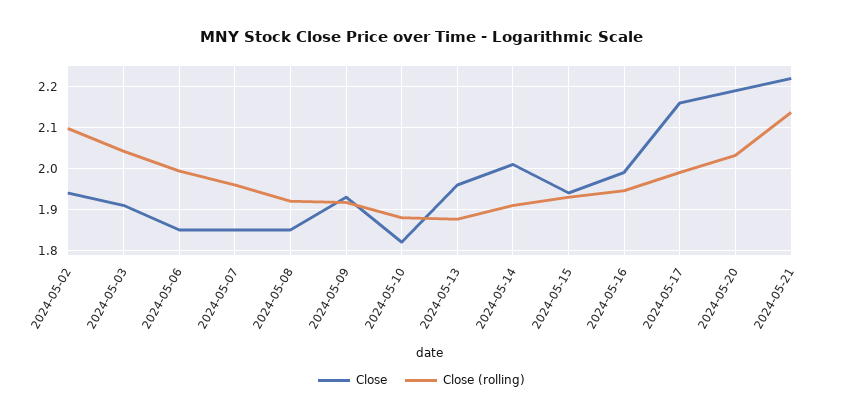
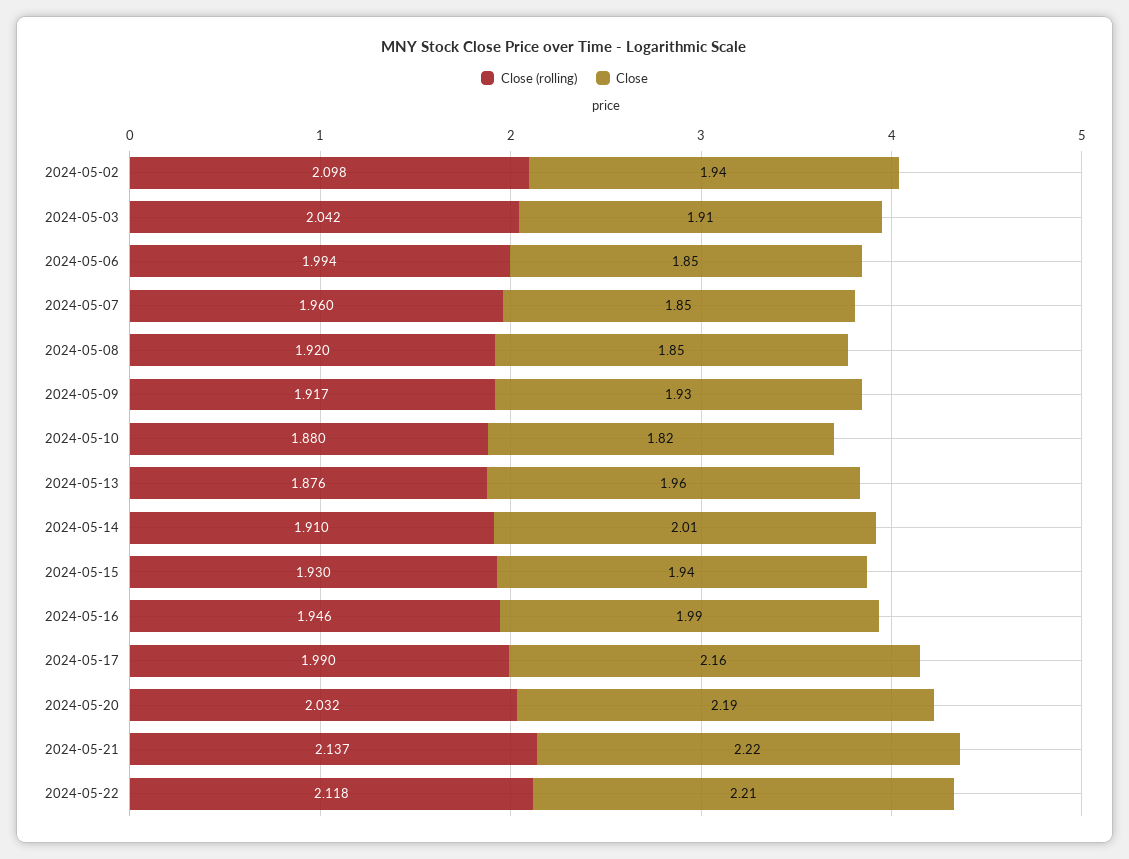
Close (rolling), 2024-05-22: none -> 2.118
Close, 2024-05-22: none -> 2.21

